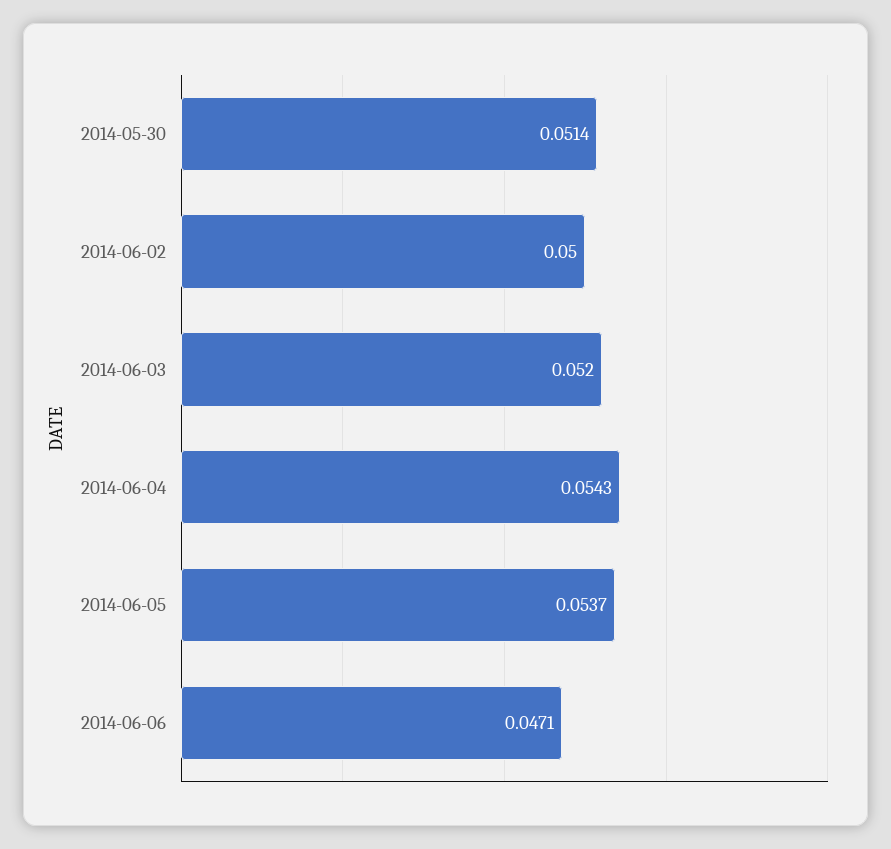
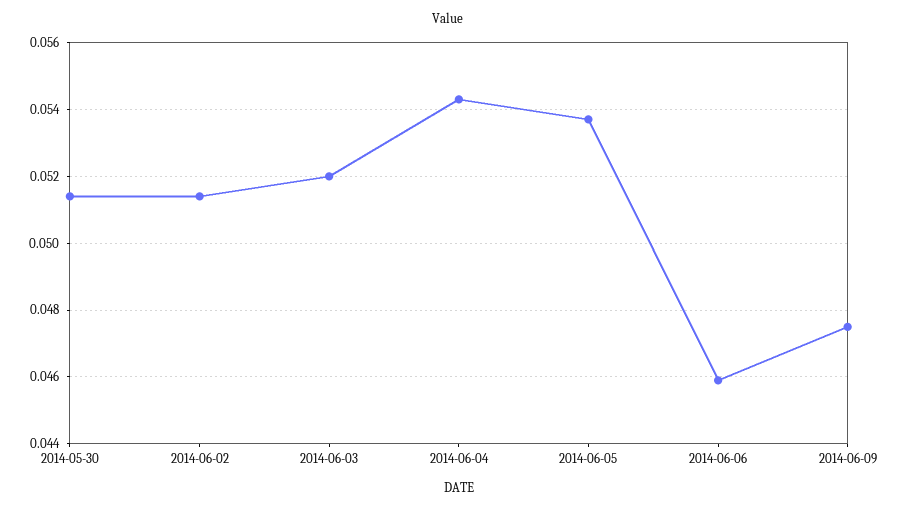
2014-06-02: 0.05 -> 0.0515
2014-06-06: 0.0471 -> 0.046
2014-06-09: none -> 0.0475

